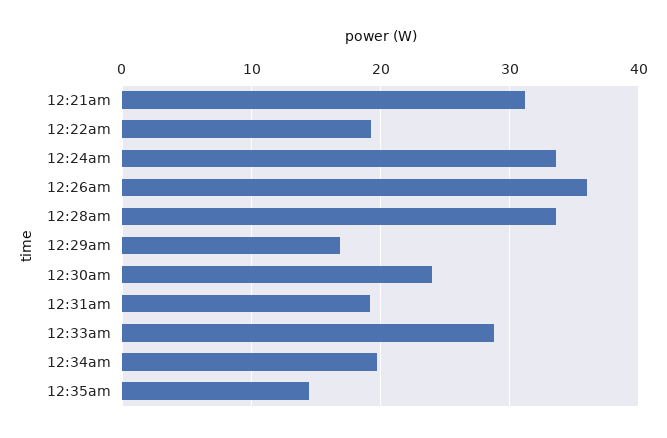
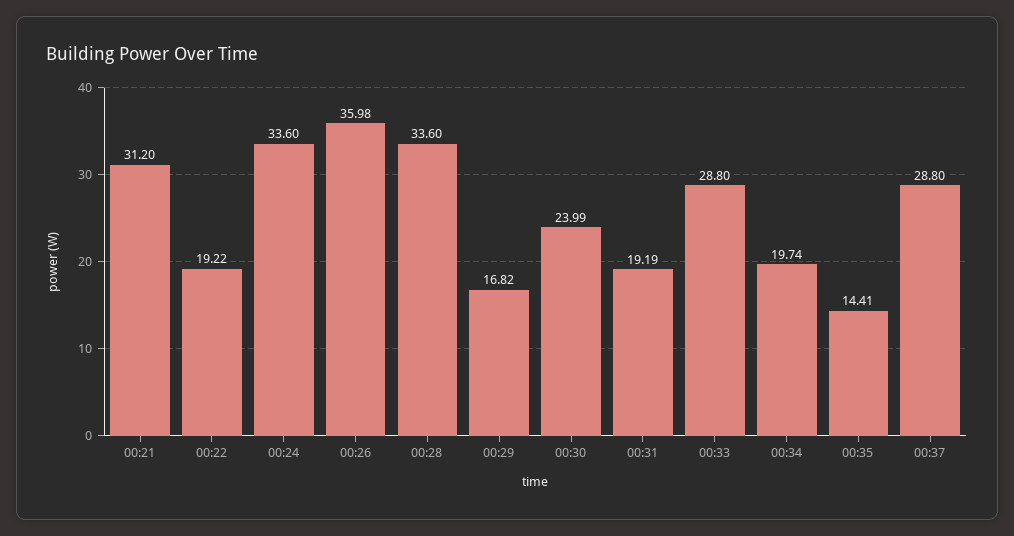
00:37: none -> 28.8

